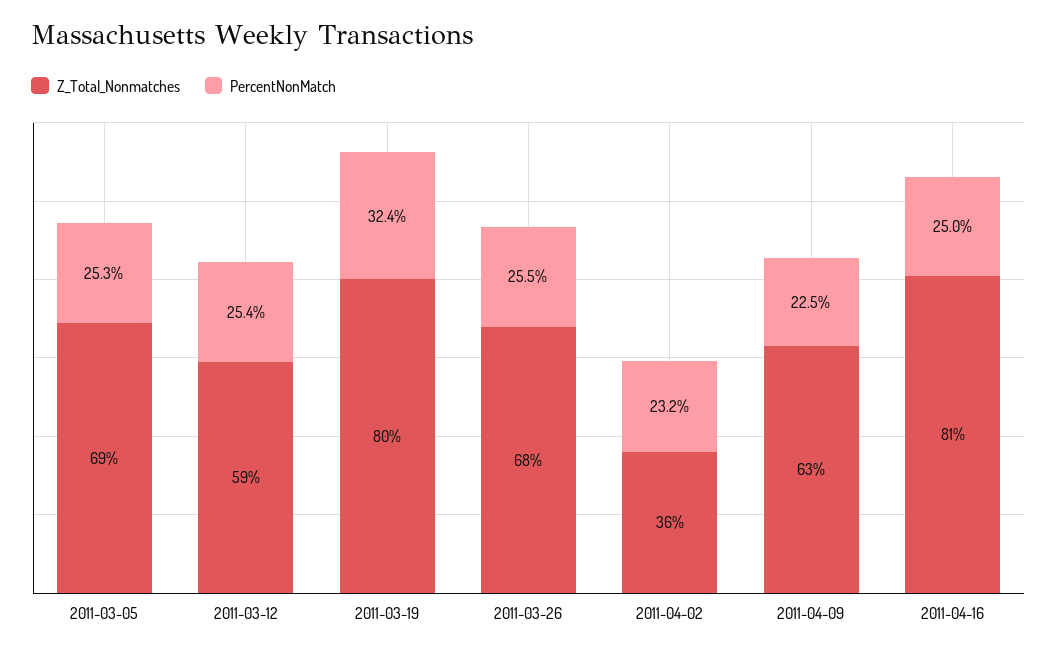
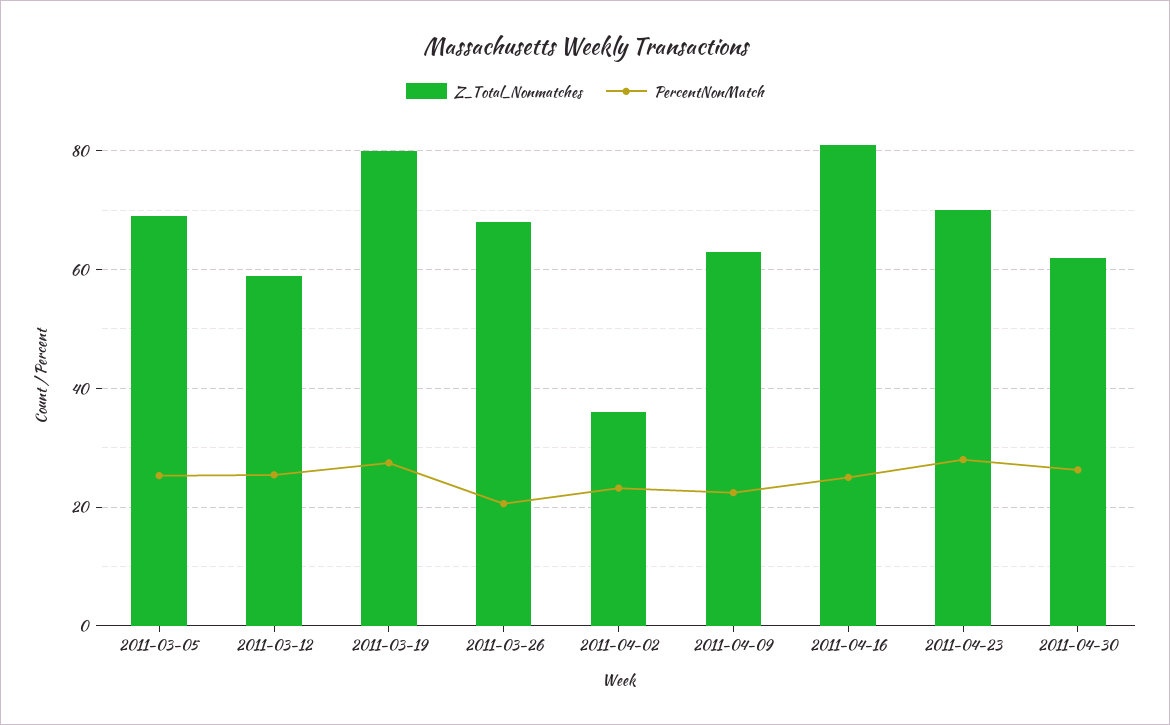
PercentNonMatch, 2011-03-19: 32.4 -> 28
PercentNonMatch, 2011-03-26: 25.5 -> 20
Z_Total_Nonmatches, 2011-04-23: none -> 70
PercentNonMatch, 2011-04-23: none -> 28
Z_Total_Nonmatches, 2011-04-30: none -> 62
PercentNonMatch, 2011-04-30: none -> 26

